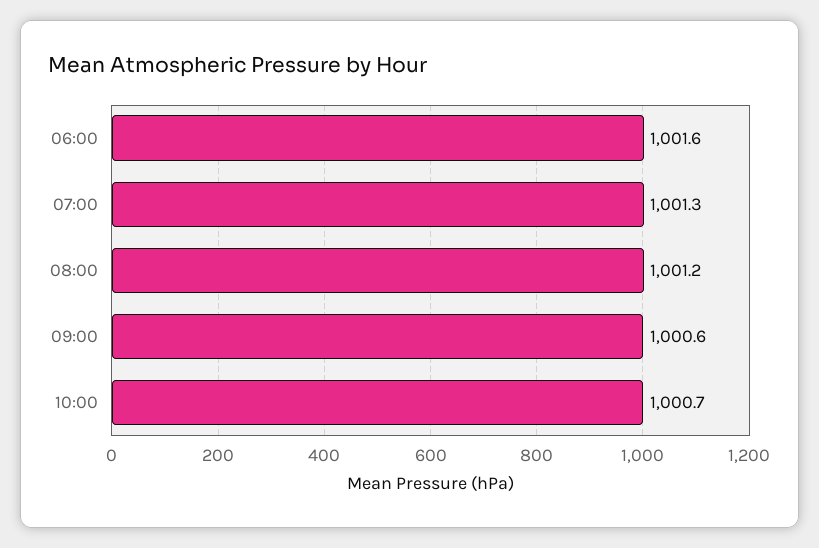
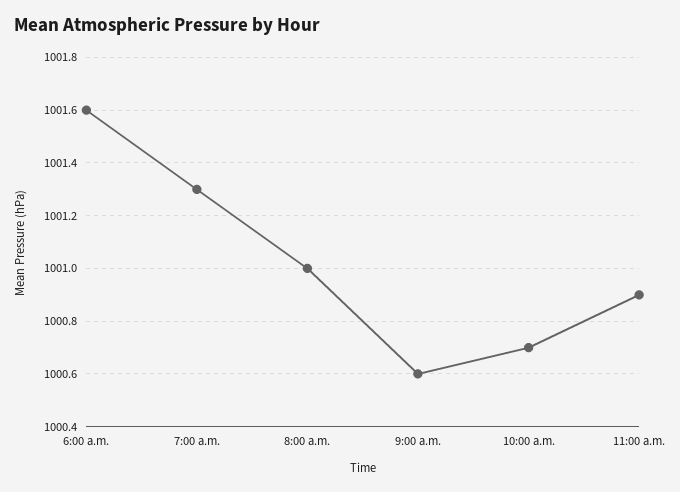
08:00: 1001.2 -> 1001
11:00 a.m.: none -> 1000.9

